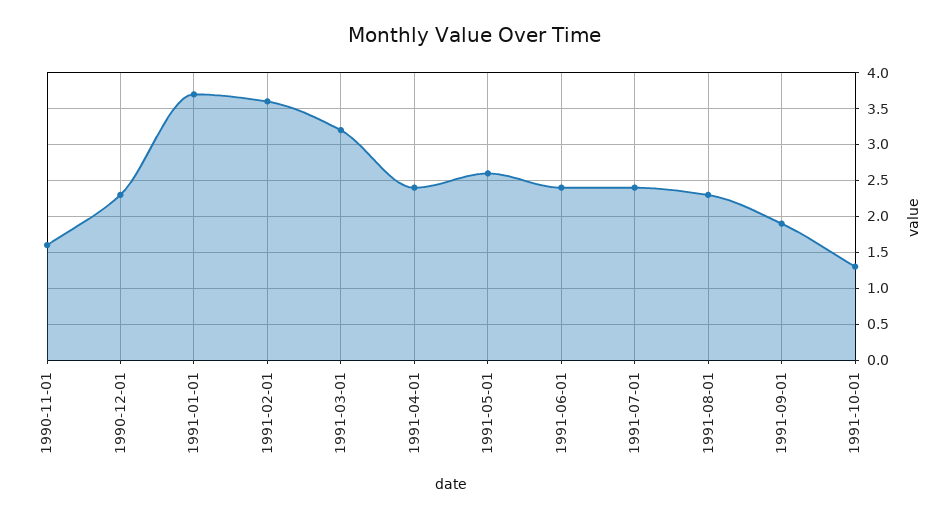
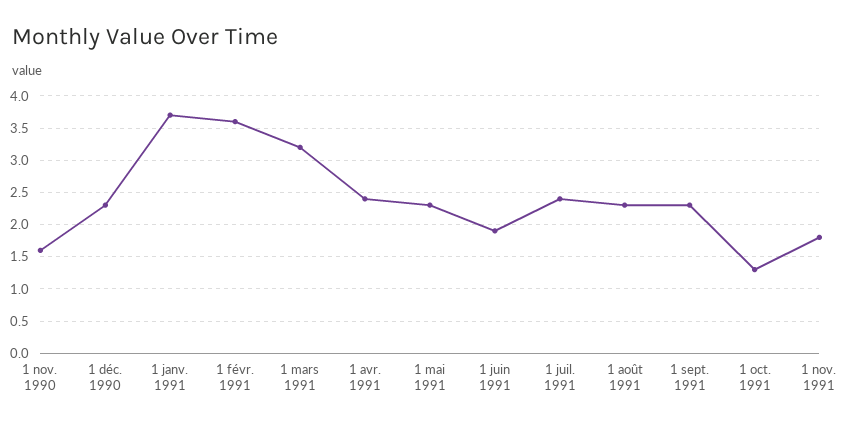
1991-05-01: 2.6 -> 2.3
1991-06-01: 2.4 -> 1.9
1991-09-01: 1.9 -> 2.3
1 nov. 1991: none -> 1.8

